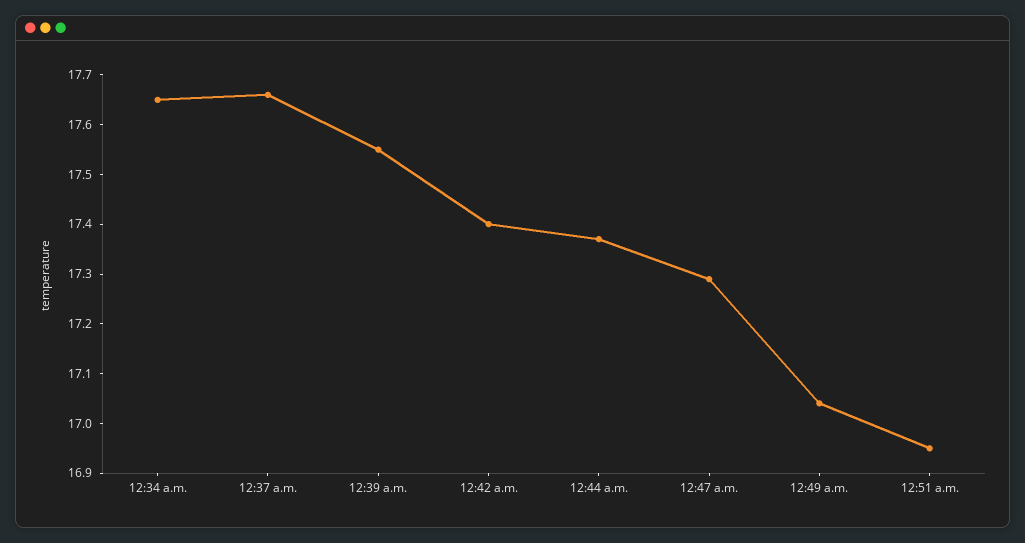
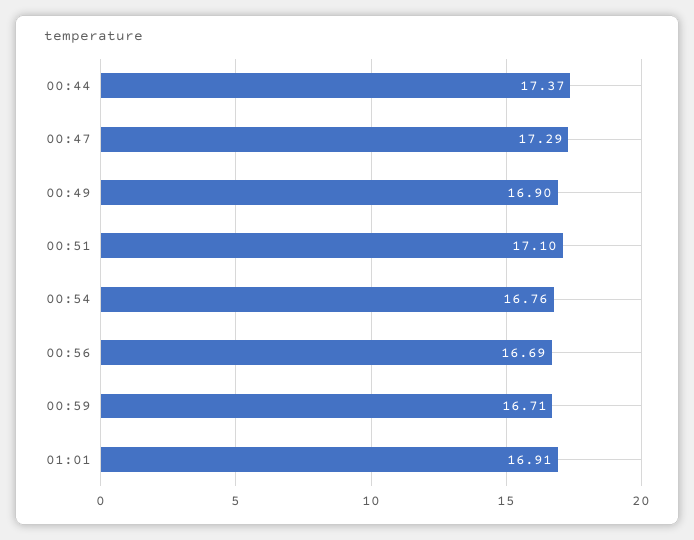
12:34 a.m.: 17.65 -> none
12:37 a.m.: 17.65 -> none
12:39 a.m.: 17.55 -> none
12:42 a.m.: 17.4 -> none
12:49 a.m.: 17.05 -> 16.9
12:51 a.m.: 16.95 -> 17.1
00:54: none -> 16.76
00:56: none -> 16.69
00:59: none -> 16.71
01:01: none -> 16.91

